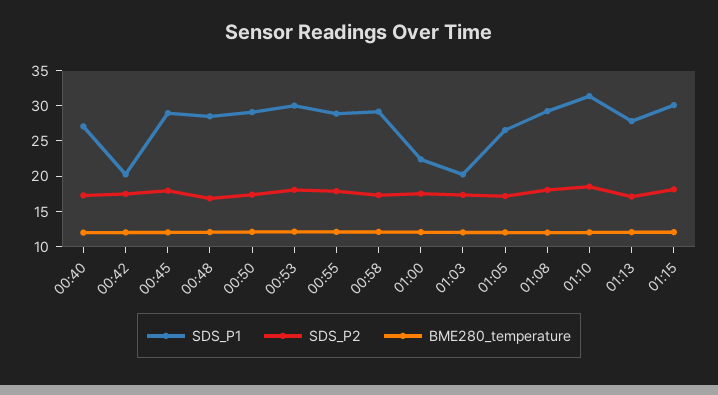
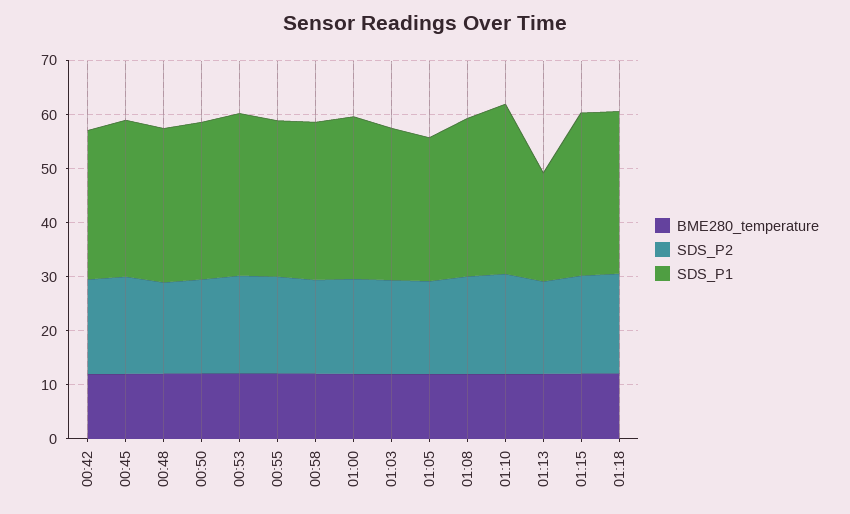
SDS_P1, 00:40: 27.5 -> none
SDS_P2, 00:40: 17.5 -> none
BME280_temperature, 00:40: 12.5 -> none
SDS_P1, 00:42: 20 -> 28
SDS_P1, 01:00: 22.5 -> 30
SDS_P1, 01:03: 20 -> 28
SDS_P1, 01:13: 27.5 -> 20
BME280_temperature, 01:18: none -> 12
SDS_P2, 01:18: none -> 18
SDS_P1, 01:18: none -> 30

